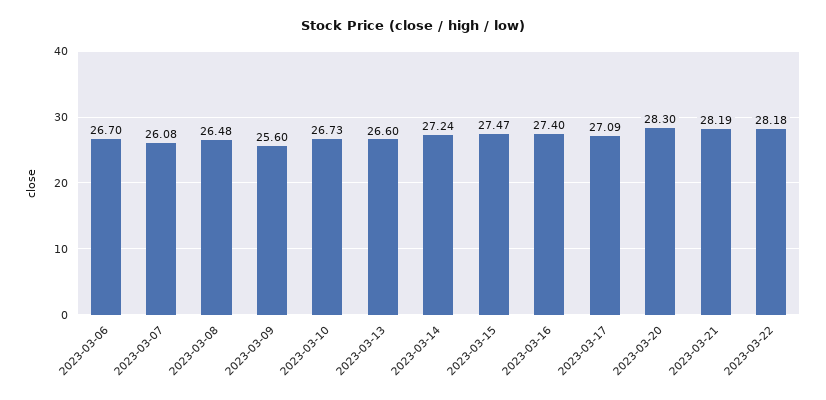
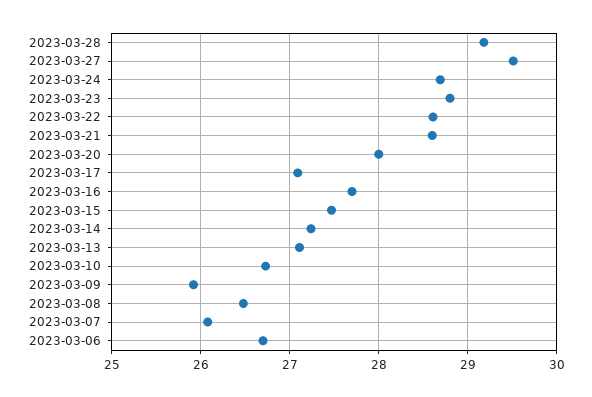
2023-03-09: 25.6 -> 25.9
2023-03-13: 26.6 -> 27.1
2023-03-16: 27.4 -> 27.7
2023-03-20: 28.3 -> 28
2023-03-21: 28.19 -> 28.6
2023-03-22: 28.18 -> 28.6
2023-03-28: none -> 29.2
2023-03-27: none -> 29.5
2023-03-24: none -> 28.7
2023-03-23: none -> 28.8

